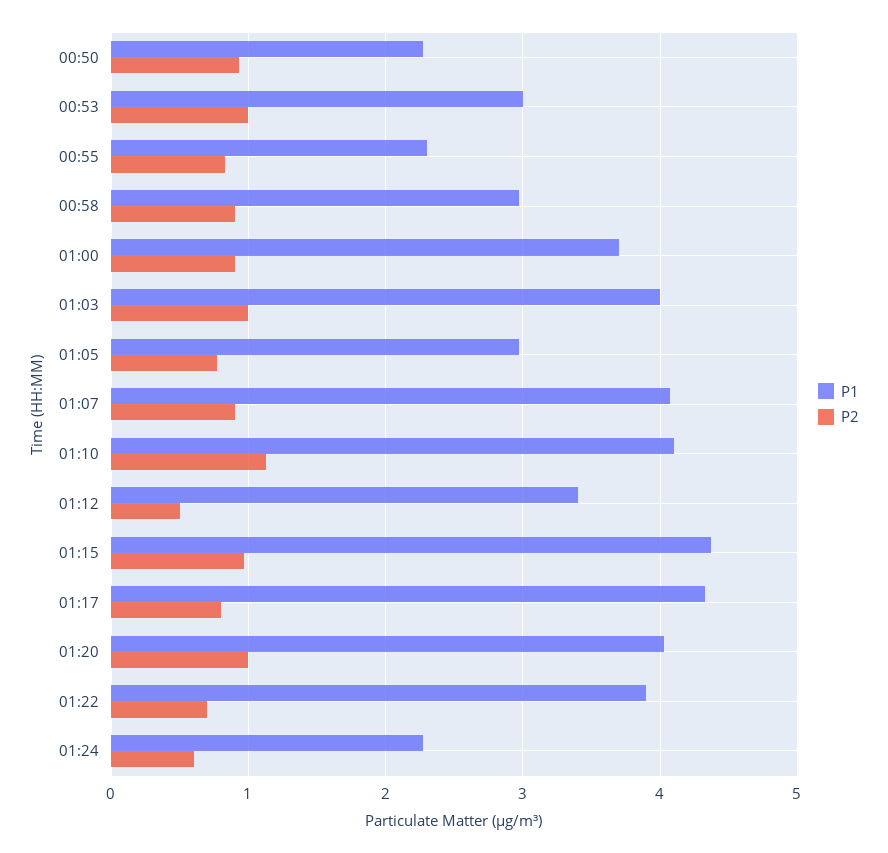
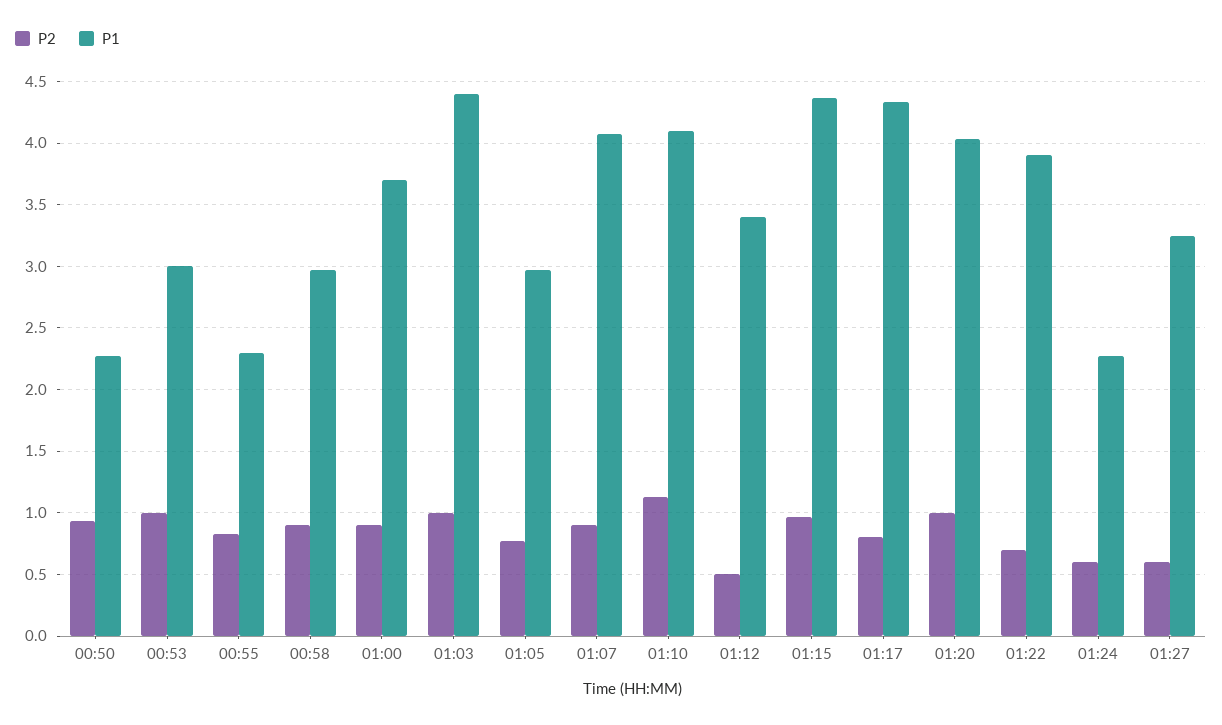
P1, 01:03: 4 -> 4.4
P2, 01:27: none -> 0.6
P1, 01:27: none -> 3.25

